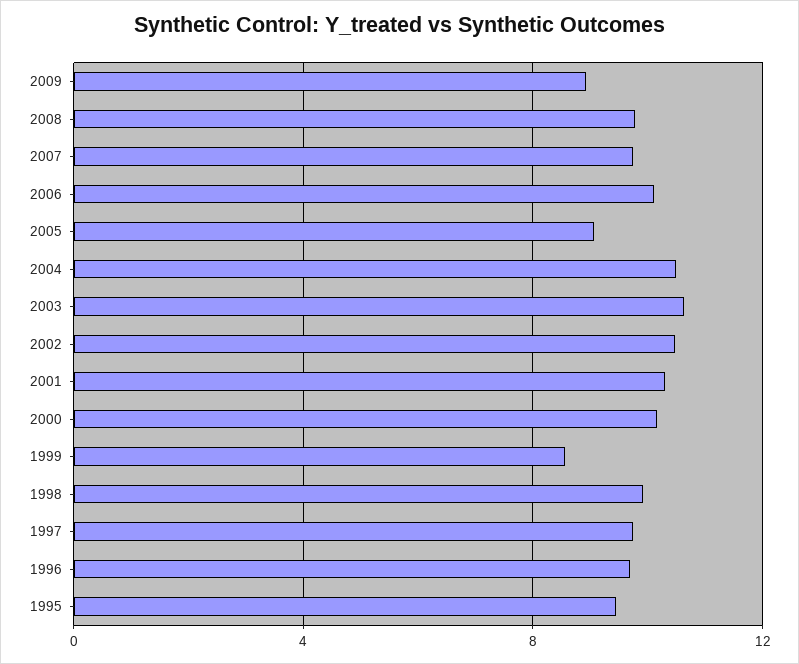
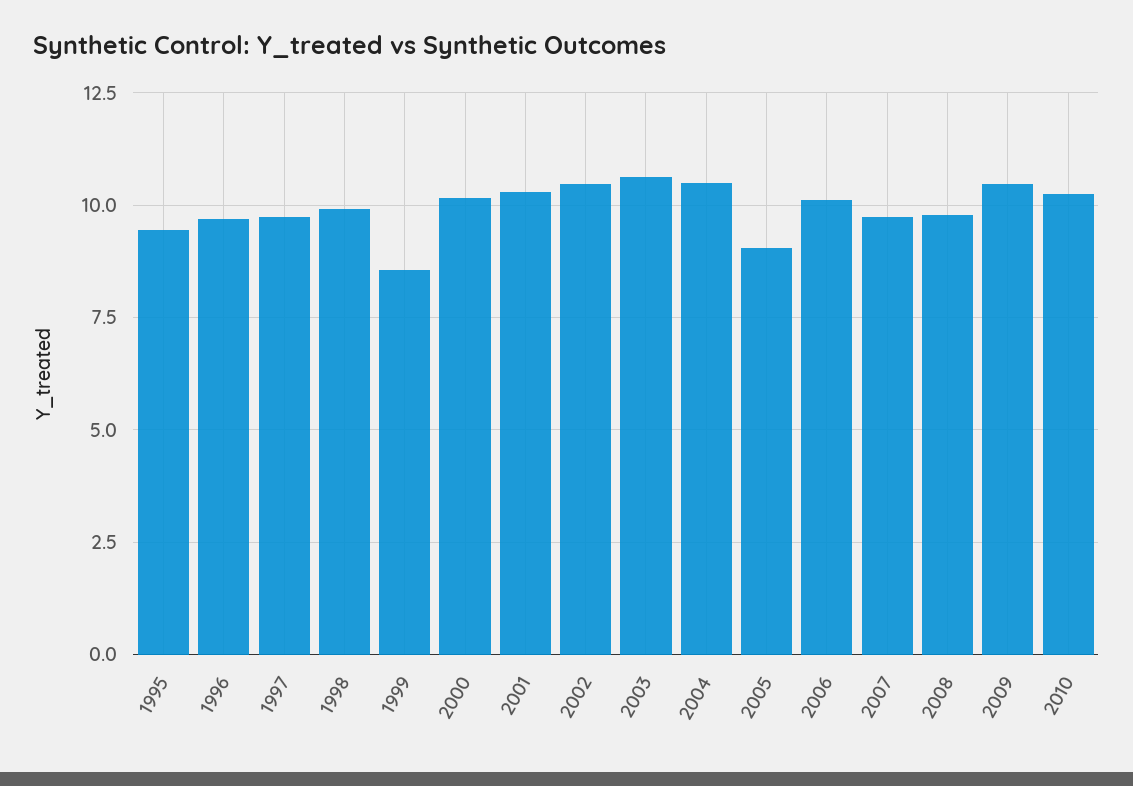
2009: 9 -> 10.5
2010: none -> 10.25

